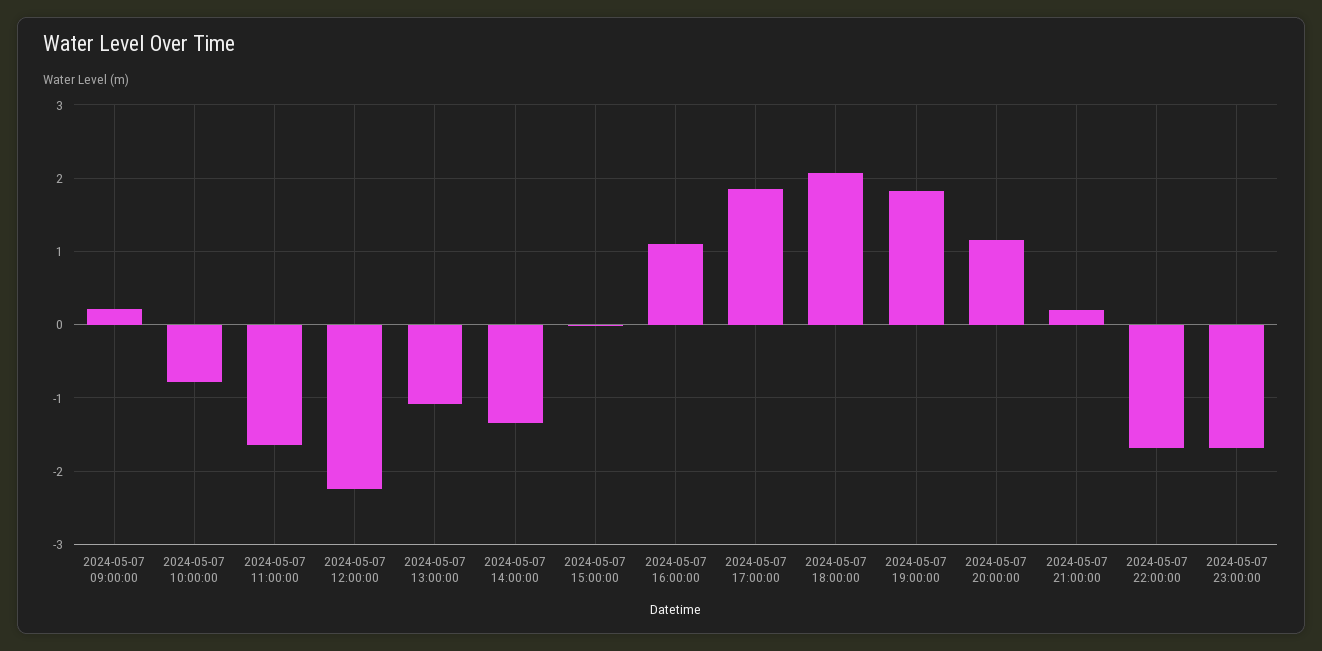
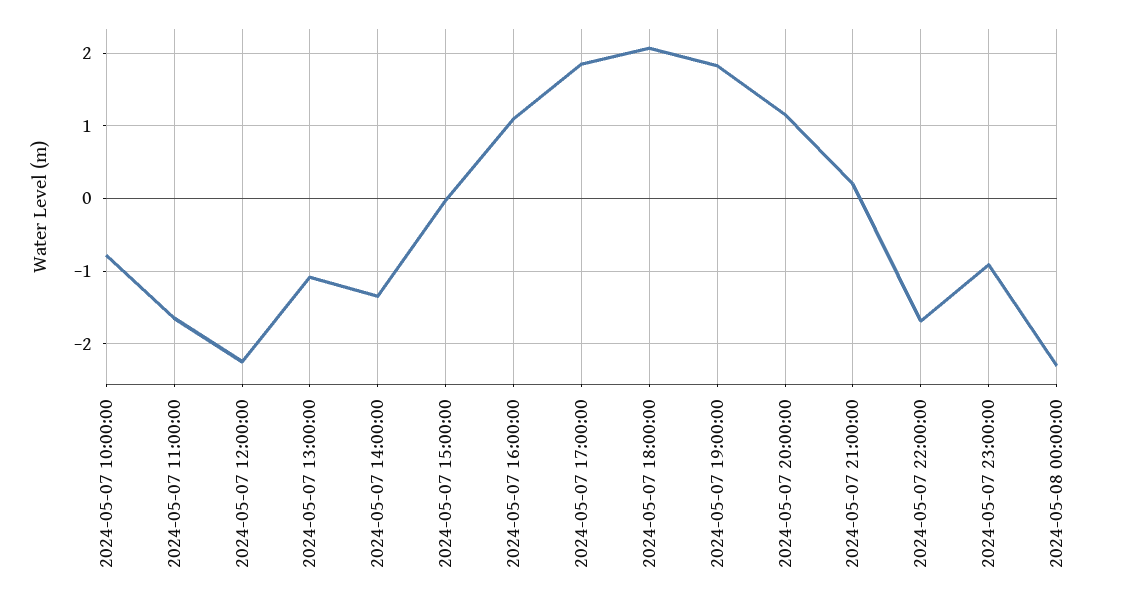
2024-05-07 09:00:00: 0.2 -> none
2024-05-07 23:00:00: -1.7 -> -0.9
2024-05-08 00:00:00: none -> -2.3

